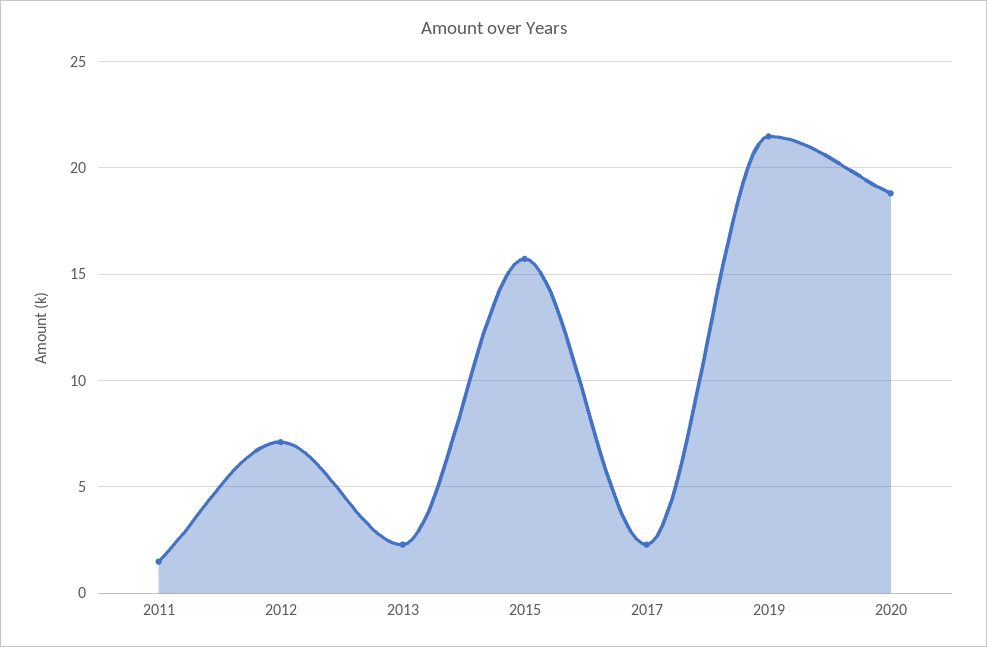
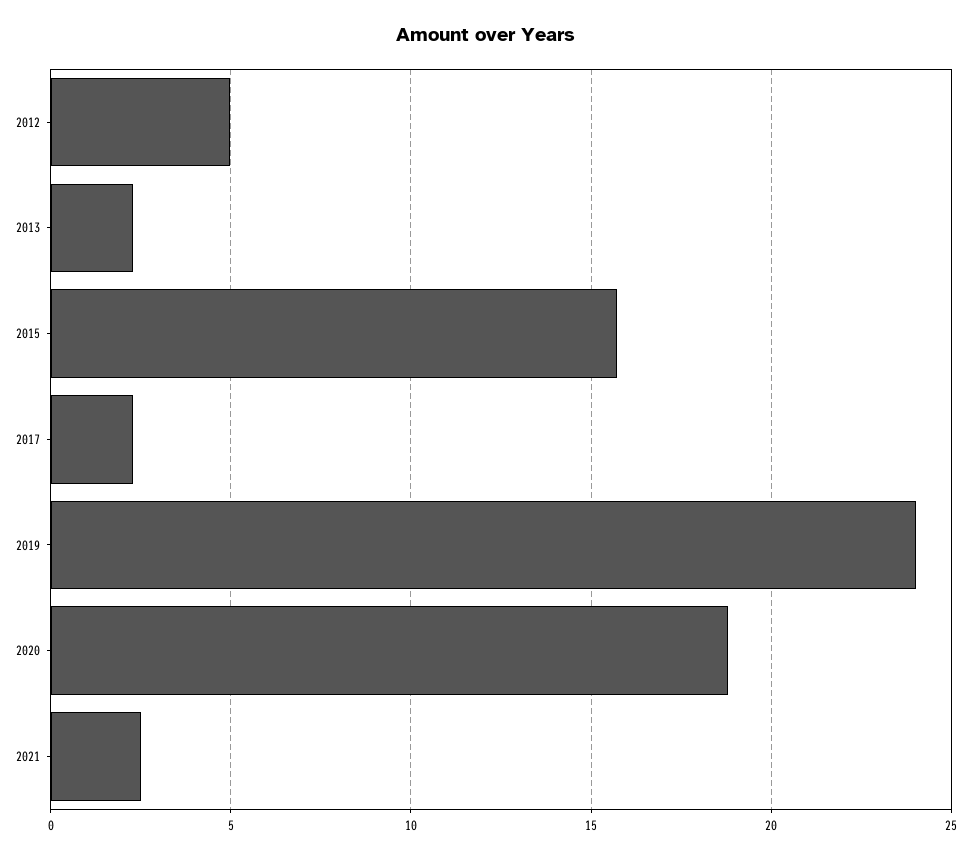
2011: 1.5 -> none
2012: 7 -> 5
2019: 21.5 -> 24
2021: none -> 2.5

